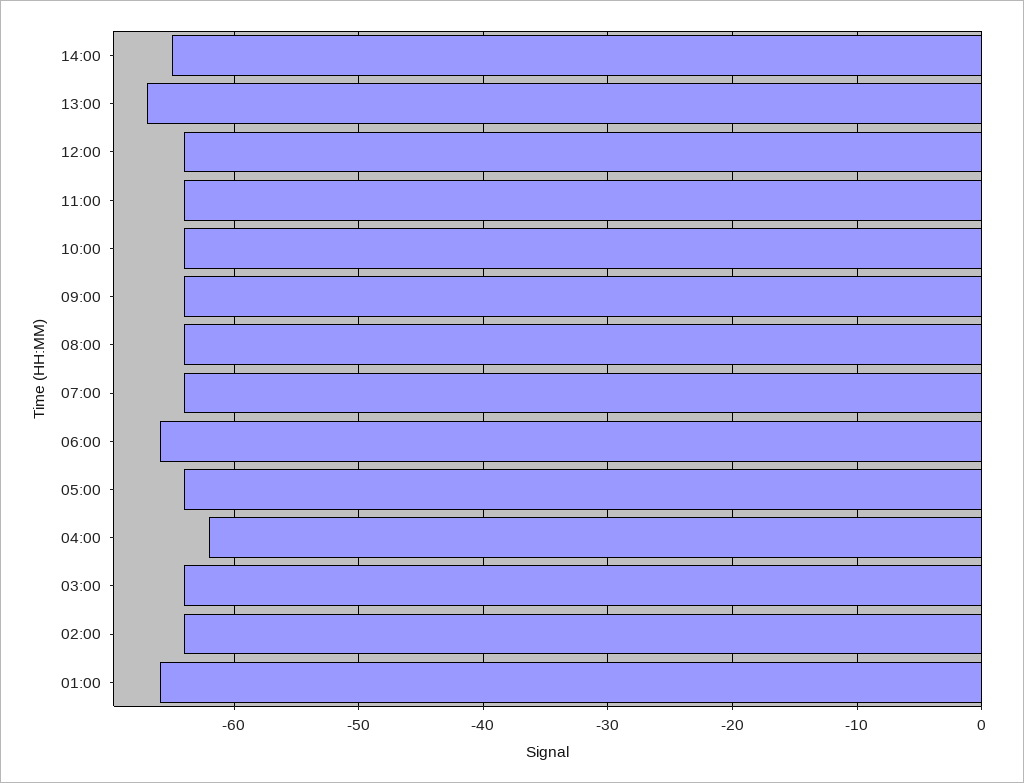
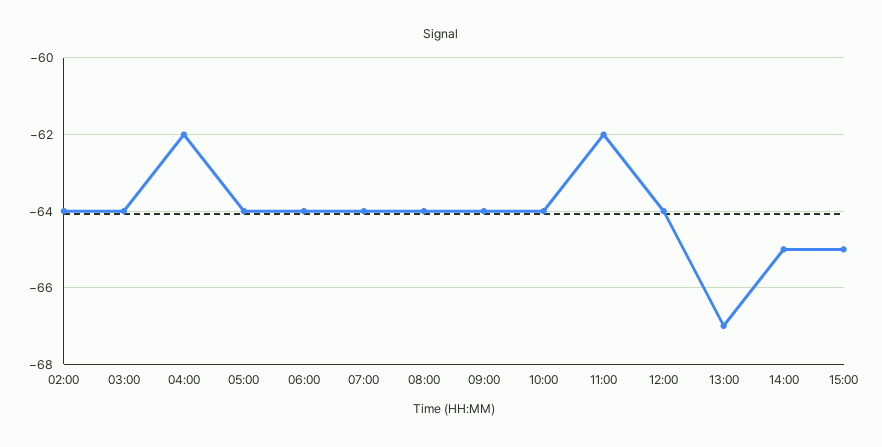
11:00: -64 -> -62
06:00: -66 -> -64
01:00: -66 -> none
15:00: none -> -65

